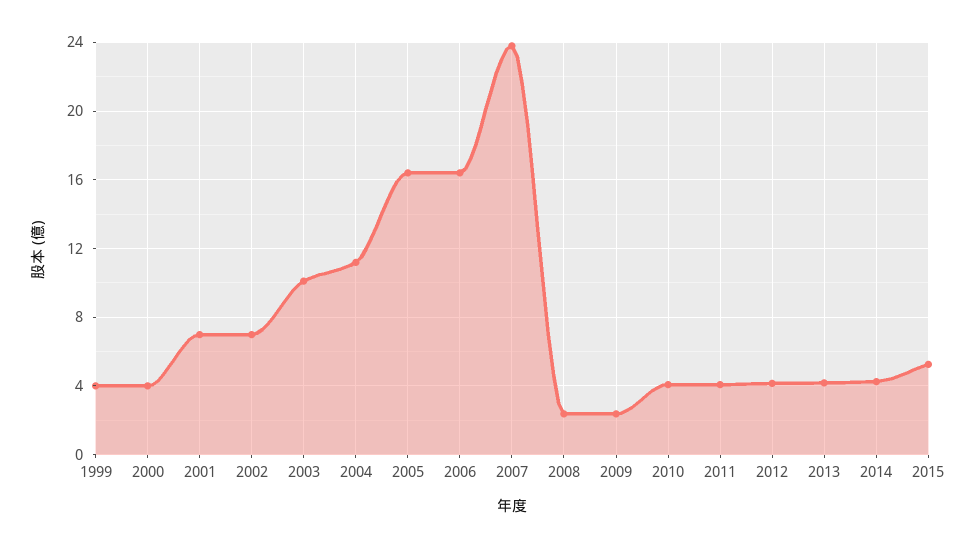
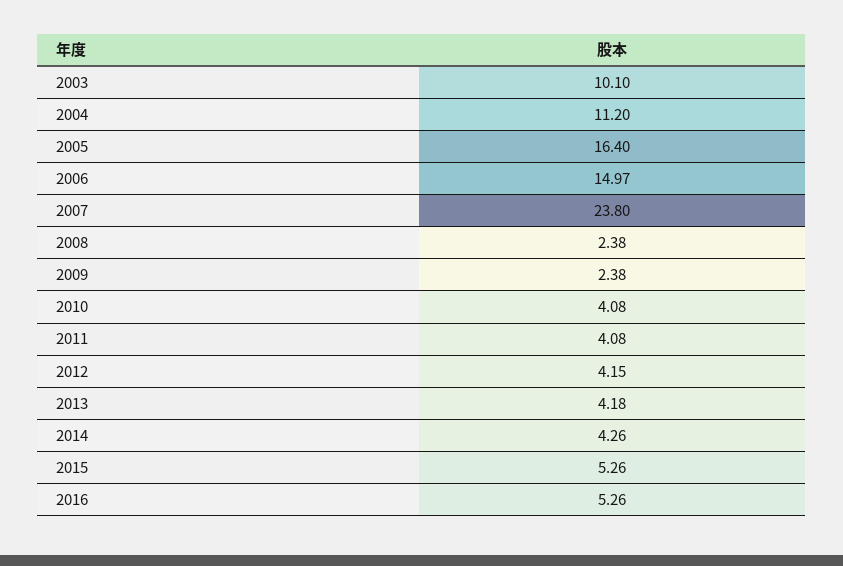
1999: 4 -> none
2000: 4 -> none
2001: 7 -> none
2002: 7 -> none
2006: 16.5 -> 14.97
2016: none -> 5.26

